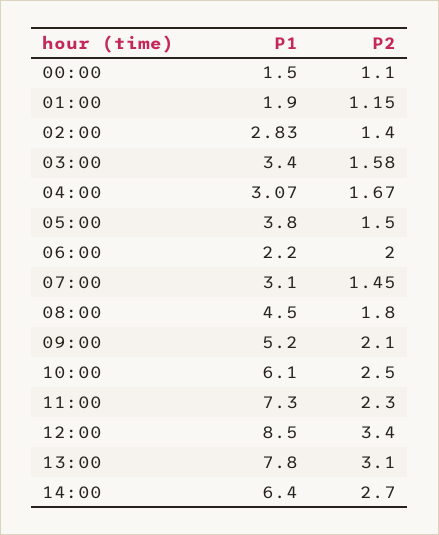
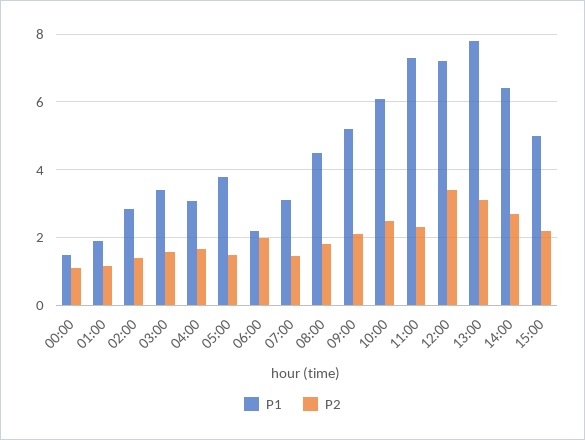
P1, 12:00: 8.5 -> 7.2
P1, 15:00: none -> 5
P2, 15:00: none -> 2.2

